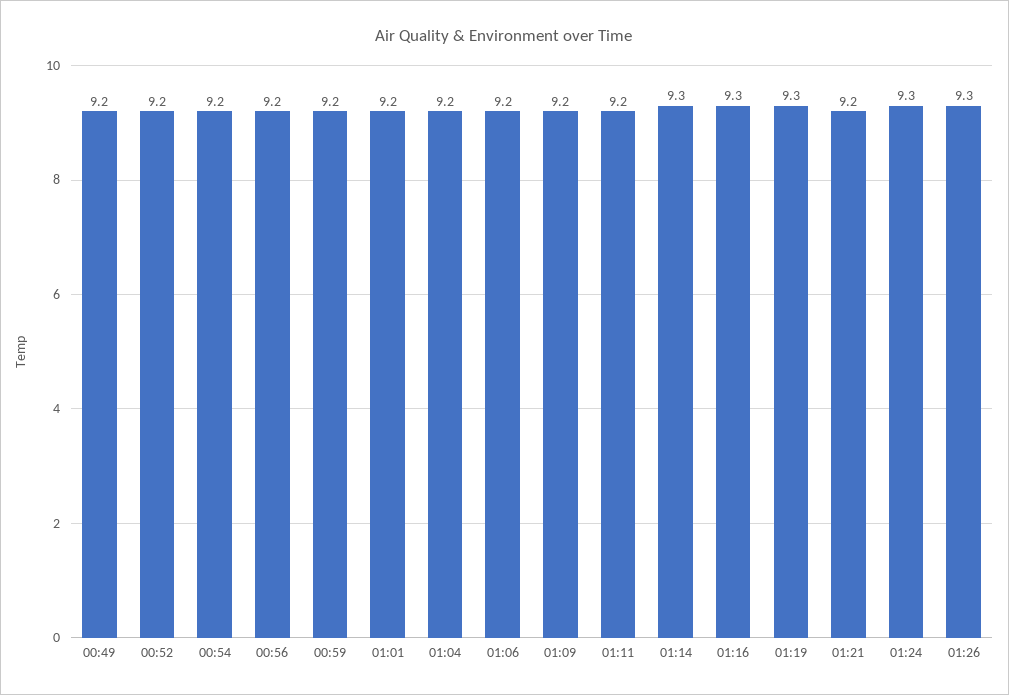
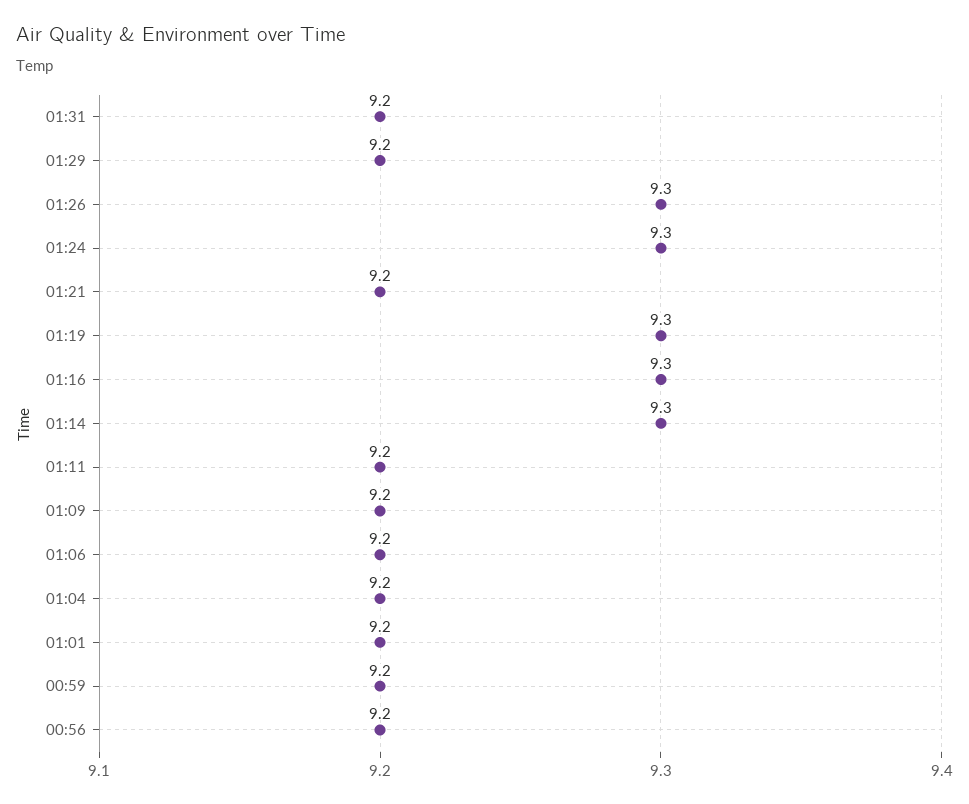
00:49: 9.2 -> none
00:52: 9.2 -> none
00:54: 9.2 -> none
01:31: none -> 9.2
01:29: none -> 9.2

